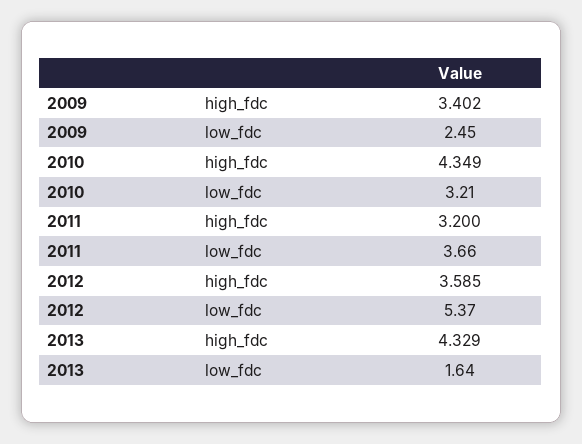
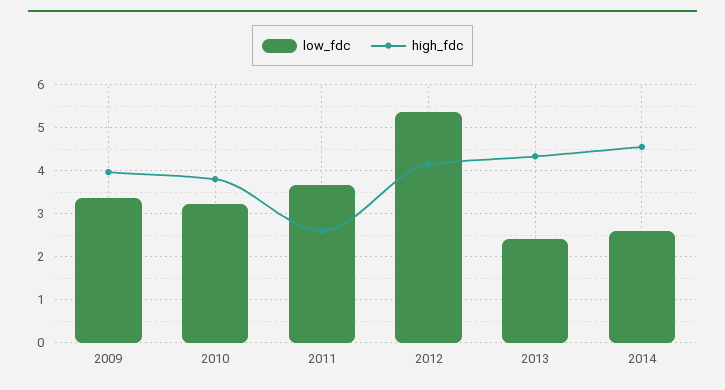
high_fdc, 2009: 3.402 -> 4
low_fdc, 2009: 2.45 -> 3.4
high_fdc, 2010: 4.349 -> 3.8
high_fdc, 2011: 3.2 -> 2.6
high_fdc, 2012: 3.585 -> 4.2
low_fdc, 2013: 1.64 -> 2.4
low_fdc, 2014: none -> 2.6
high_fdc, 2014: none -> 4.6

